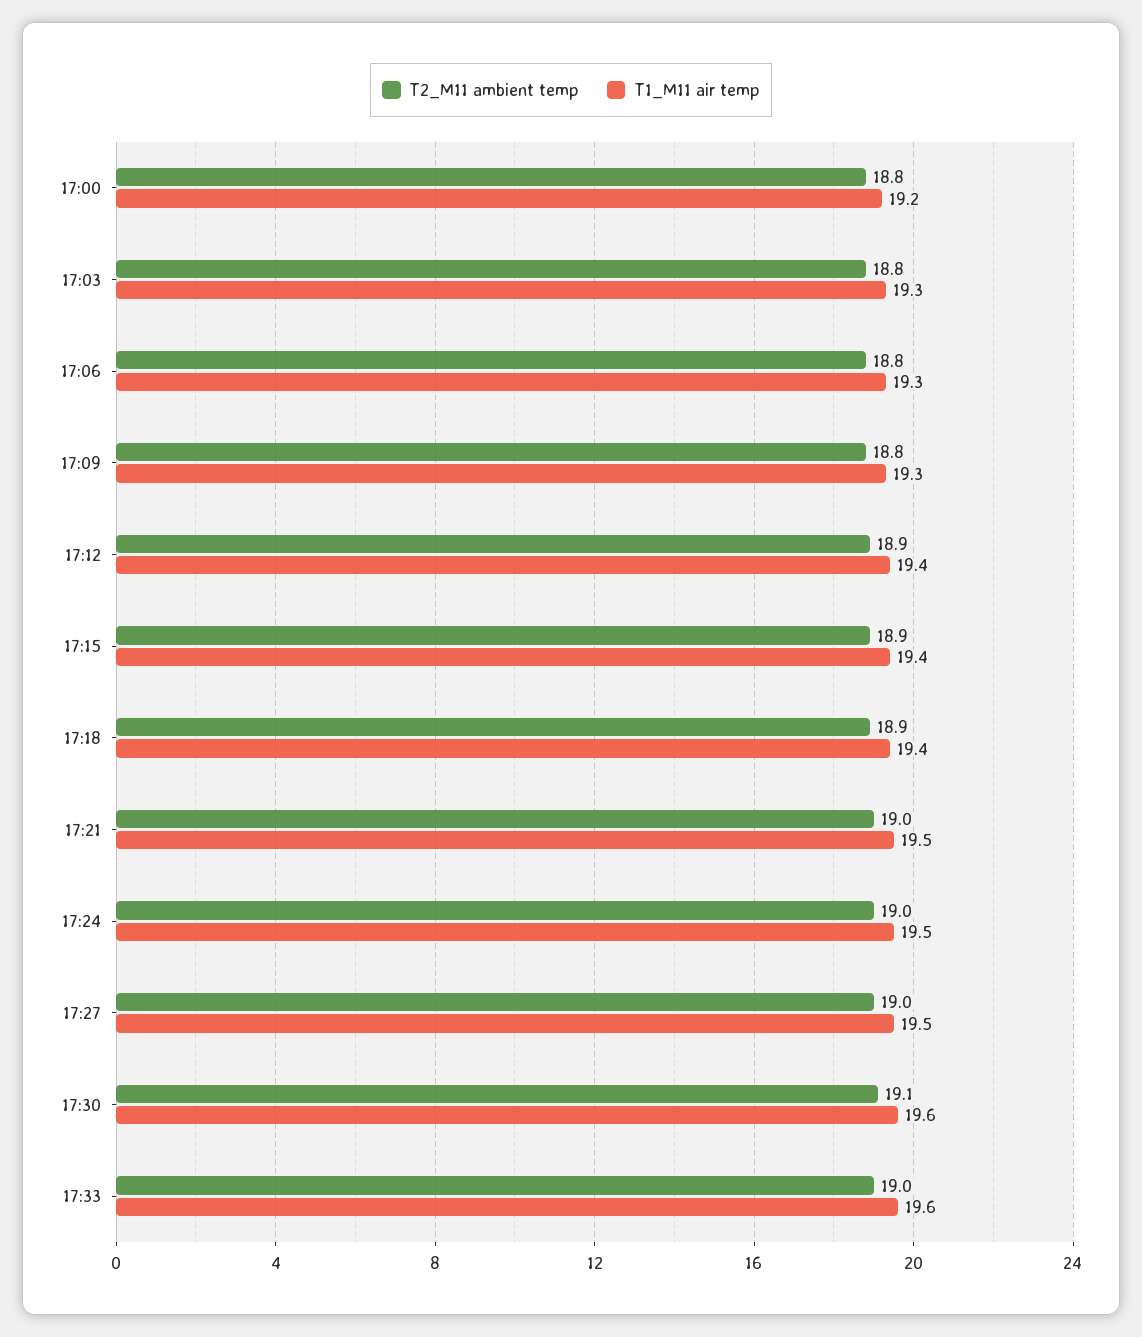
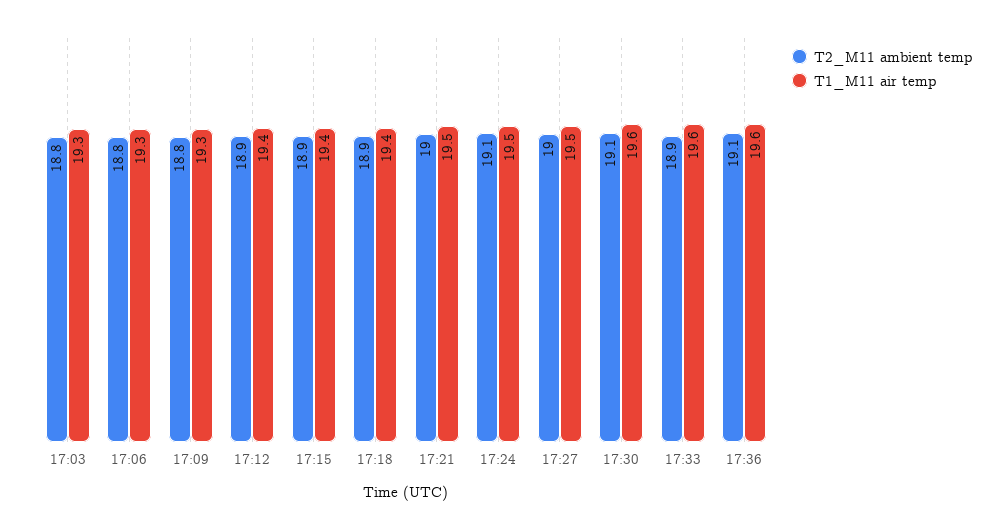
T2_M11 ambient temp, 17:00: 18.8 -> none
T1_M11 air temp, 17:00: 19.2 -> none
T2_M11 ambient temp, 17:24: 19 -> 19.1
T2_M11 ambient temp, 17:33: 19 -> 18.9
T2_M11 ambient temp, 17:36: none -> 19.1
T1_M11 air temp, 17:36: none -> 19.6

